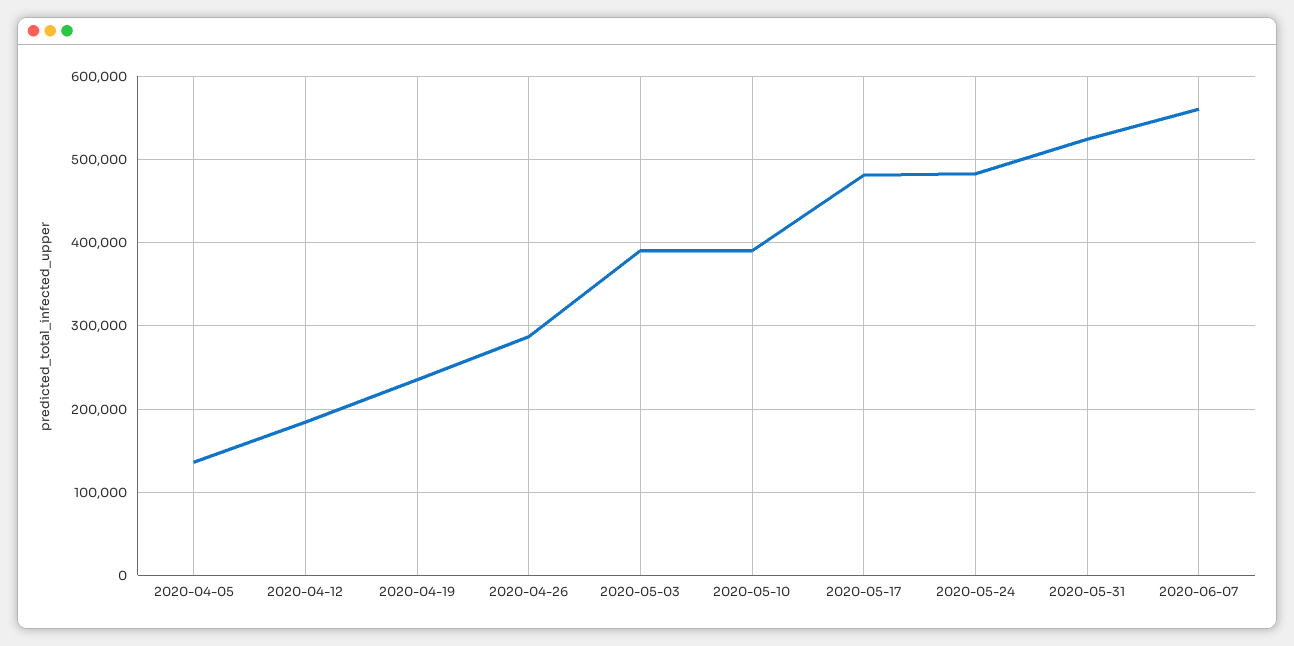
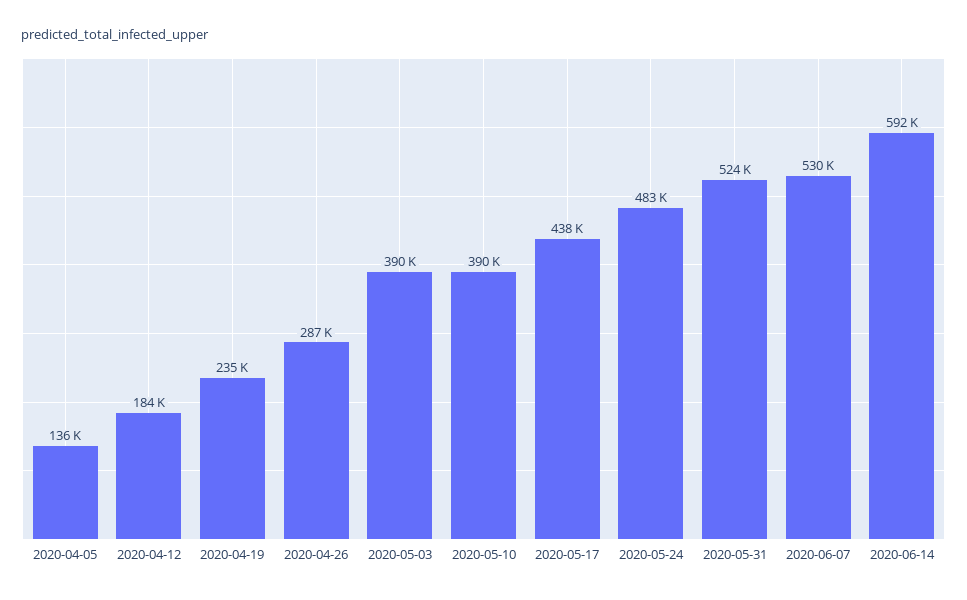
2020-05-17: 480000 -> 438000
2020-06-07: 560000 -> 530000
2020-06-14: none -> 592000

